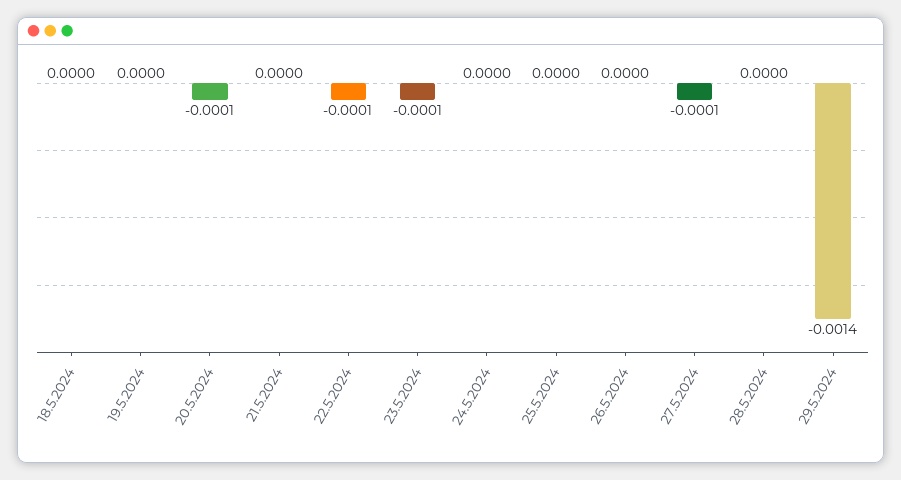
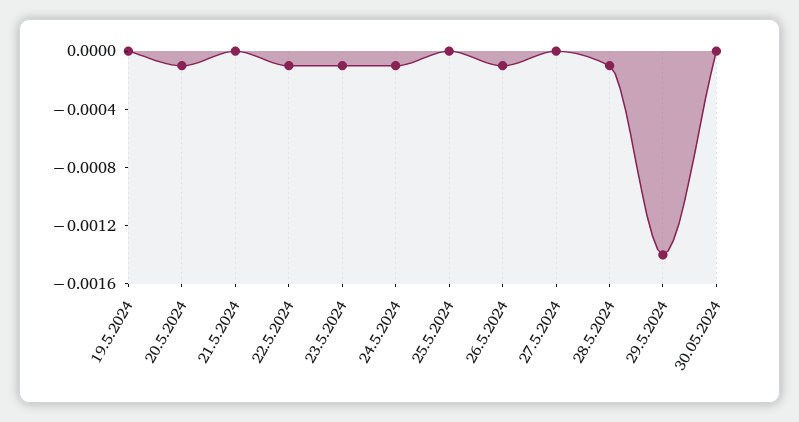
18.5.2024: 0 -> none
24.5.2024: 0 -> -0.0001
26.5.2024: 0 -> -0.0001
27.5.2024: -0.0001 -> 0
28.5.2024: 0 -> -0.0001
30.05.2024: none -> 0

